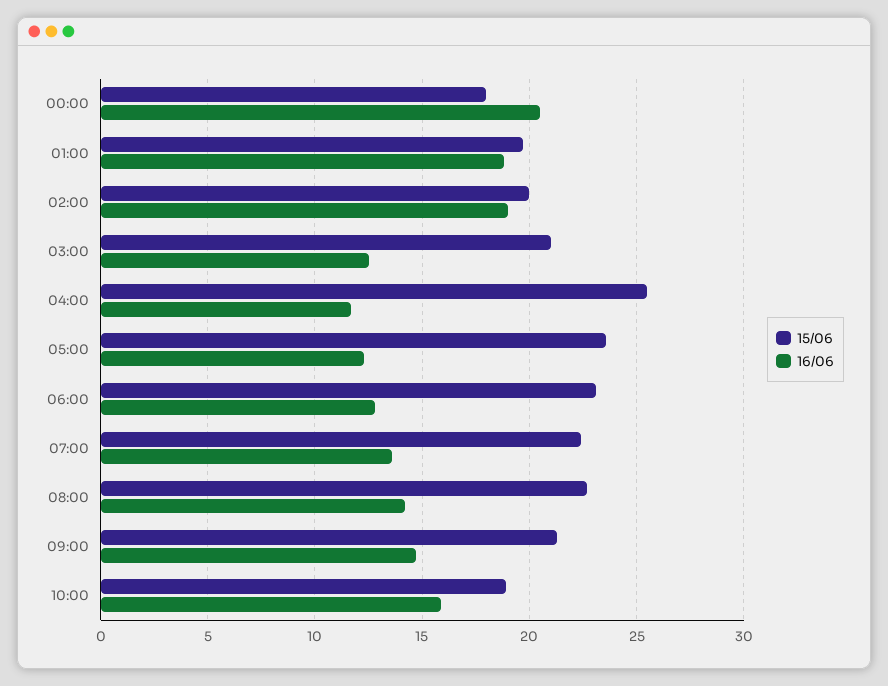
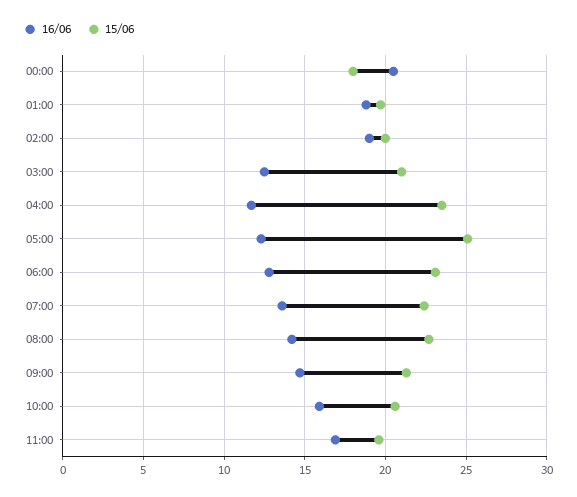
15/06, 04:00: 25.5 -> 23.5
15/06, 05:00: 23.5 -> 25
15/06, 10:00: 19 -> 20.5
16/06, 11:00: none -> 17
15/06, 11:00: none -> 19.5

